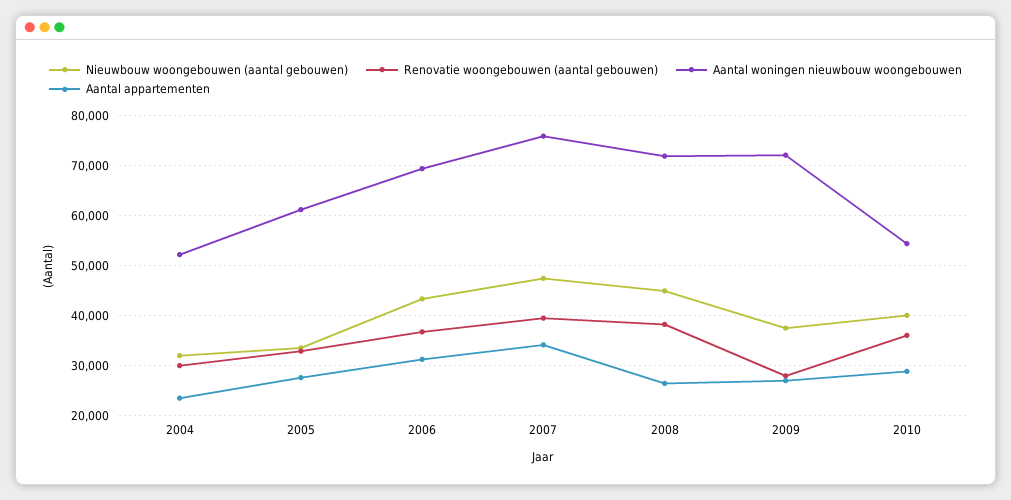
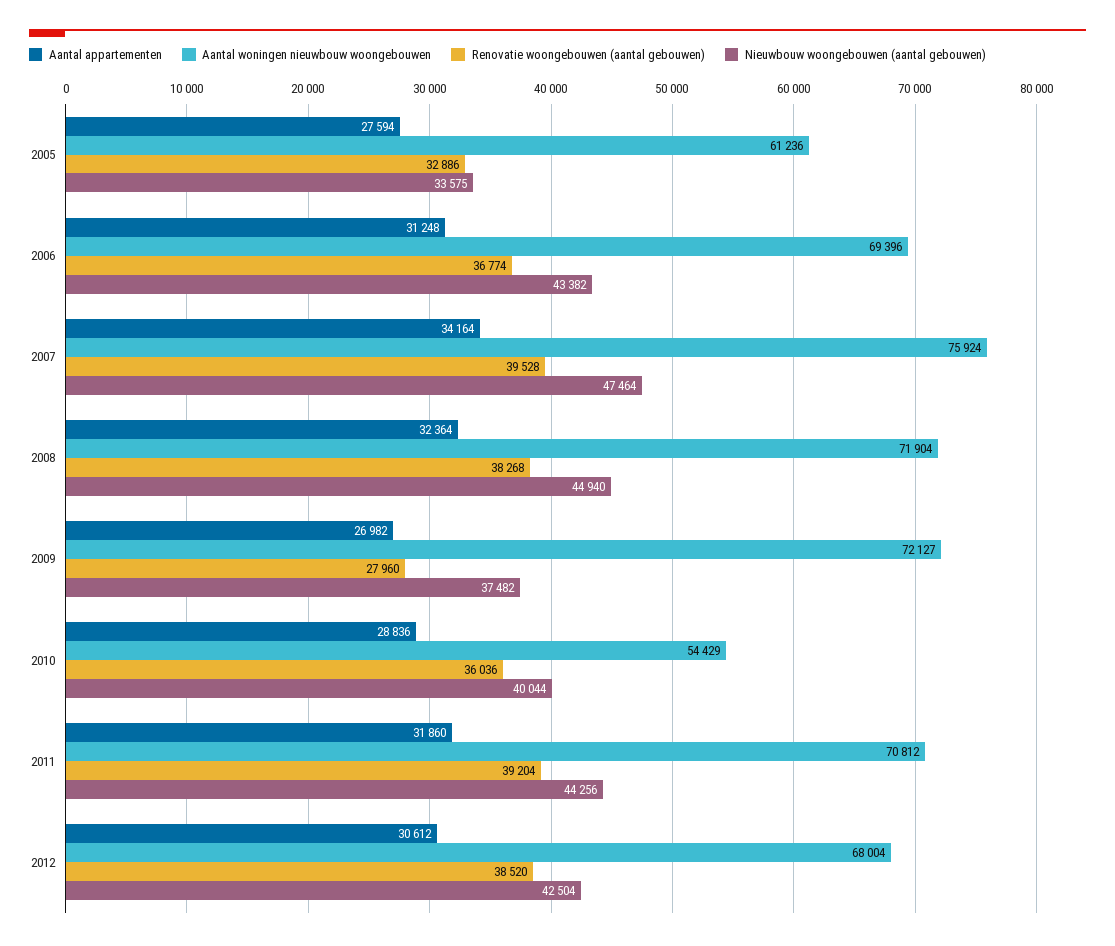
Nieuwbouw woongebouwen (aantal gebouwen), 2004: 32000 -> none
Renovatie woongebouwen (aantal gebouwen), 2004: 30000 -> none
Aantal woningen nieuwbouw woongebouwen, 2004: 52000 -> none
Aantal appartementen, 2004: 24000 -> none
Aantal appartementen, 2008: 26000 -> 32364
Aantal appartementen, 2011: none -> 31860
Aantal woningen nieuwbouw woongebouwen, 2011: none -> 70812
Renovatie woongebouwen (aantal gebouwen), 2011: none -> 39204
Nieuwbouw woongebouwen (aantal gebouwen), 2011: none -> 44256
Aantal appartementen, 2012: none -> 30612
Aantal woningen nieuwbouw woongebouwen, 2012: none -> 68004
Renovatie woongebouwen (aantal gebouwen), 2012: none -> 38520
Nieuwbouw woongebouwen (aantal gebouwen), 2012: none -> 42504

